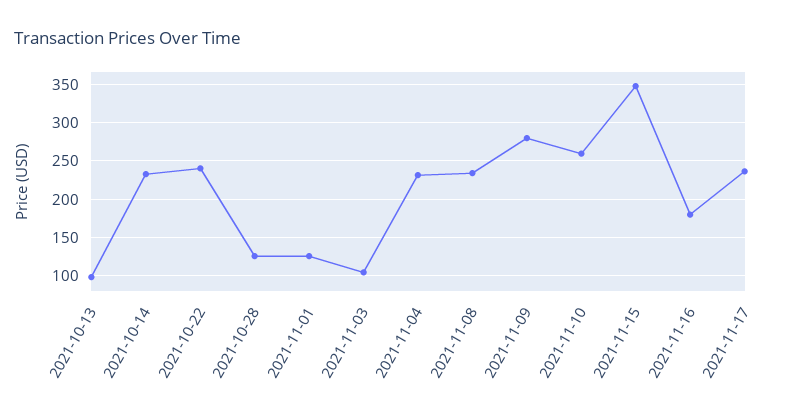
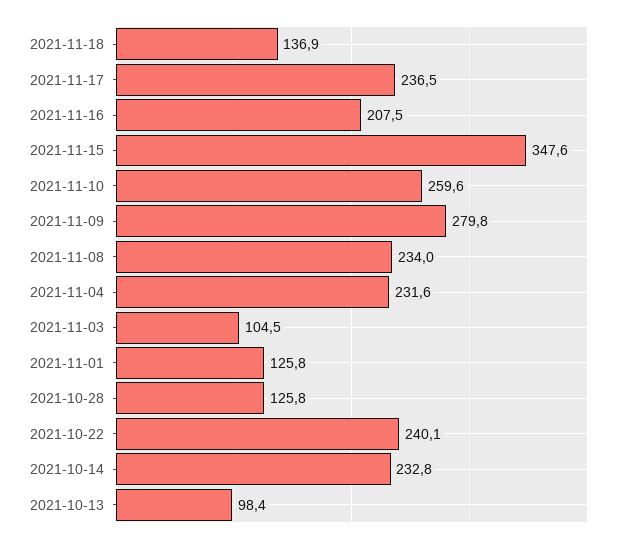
2021-11-16: 180 -> 207.5
2021-11-18: none -> 136.9

